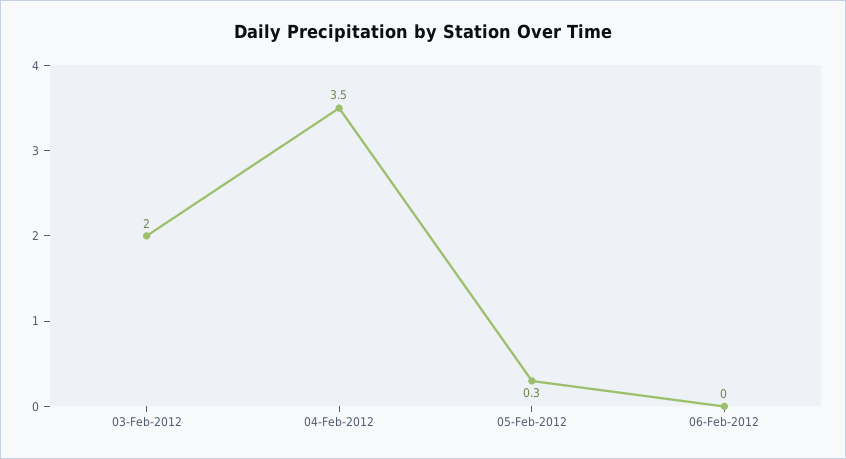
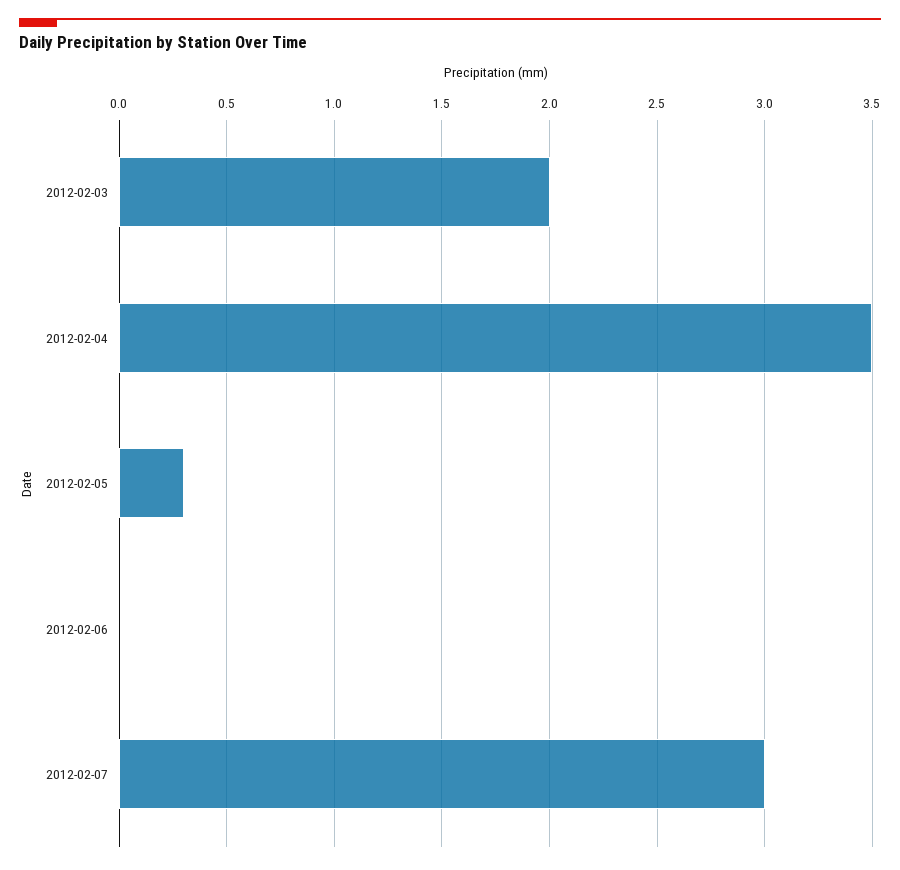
2012-02-07: none -> 3

